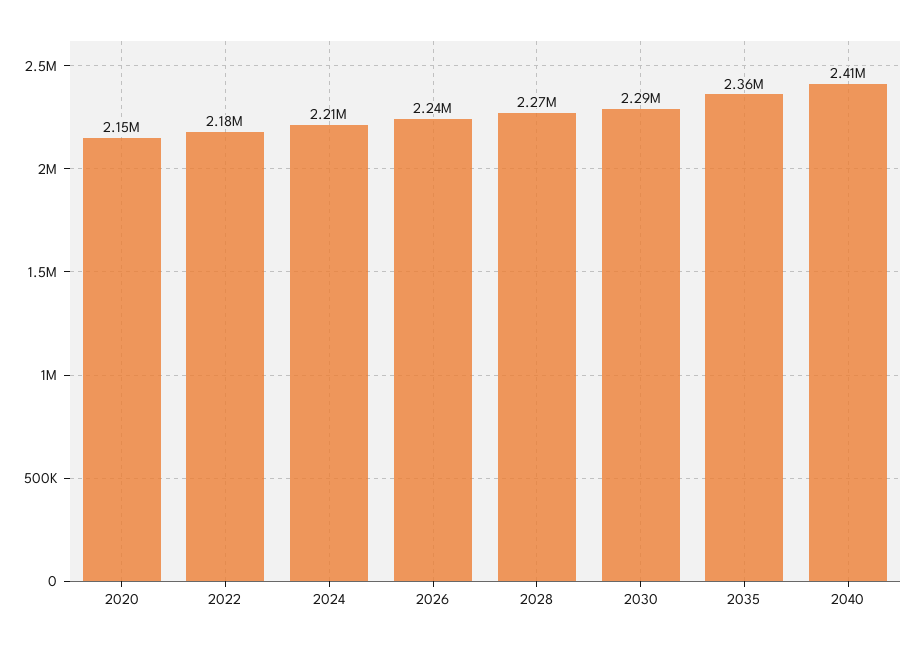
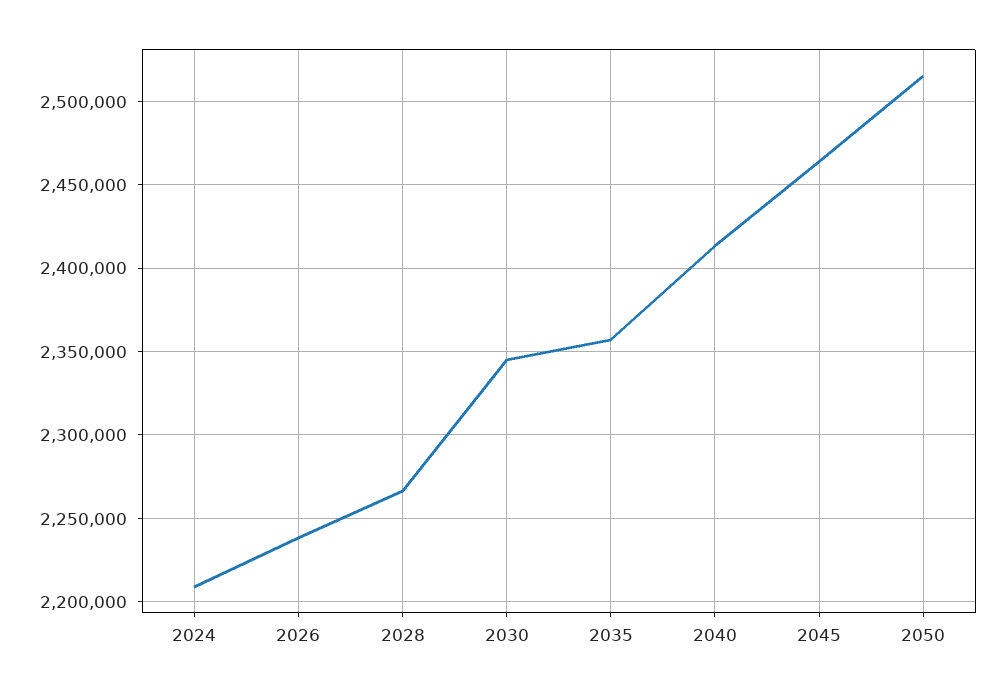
2020: 2150000 -> none
2022: 2180000 -> none
2030: 2290000 -> 2345000
2045: none -> 2465000
2050: none -> 2515000

